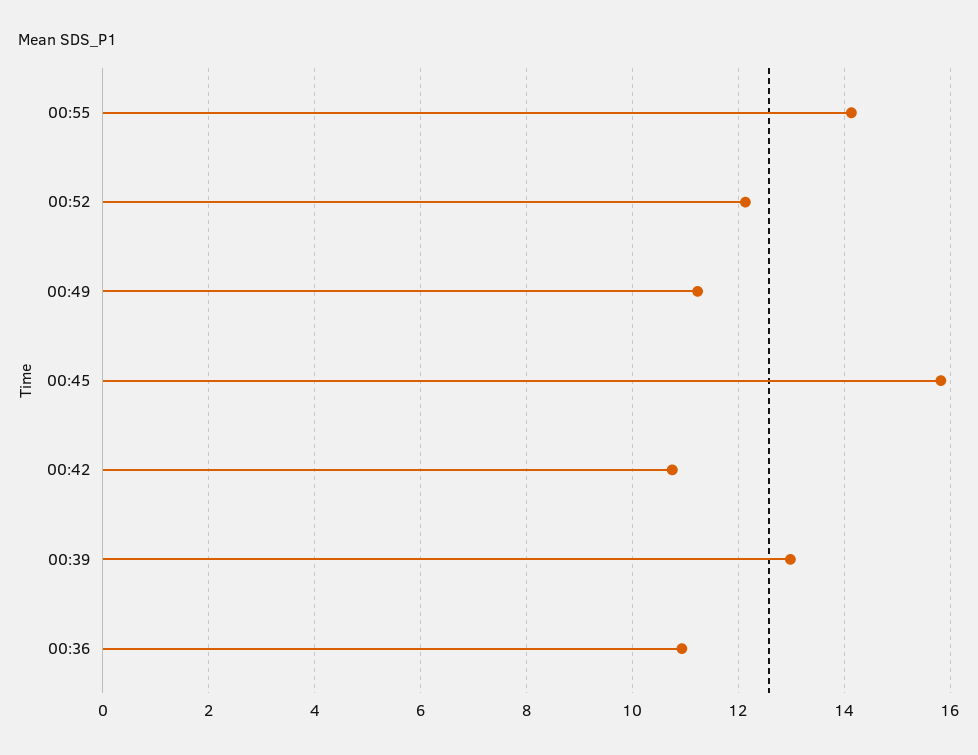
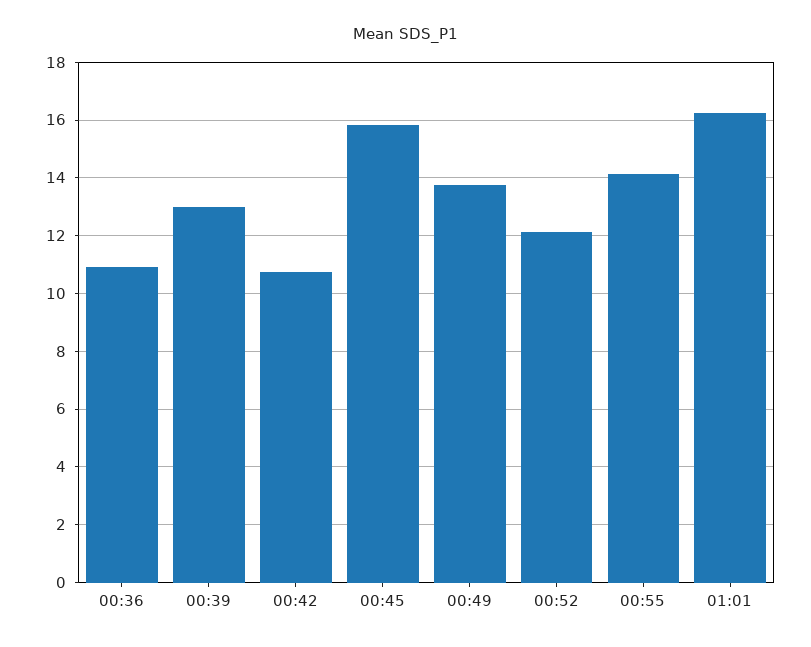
00:49: 11.2 -> 13.75
01:01: none -> 16.25

